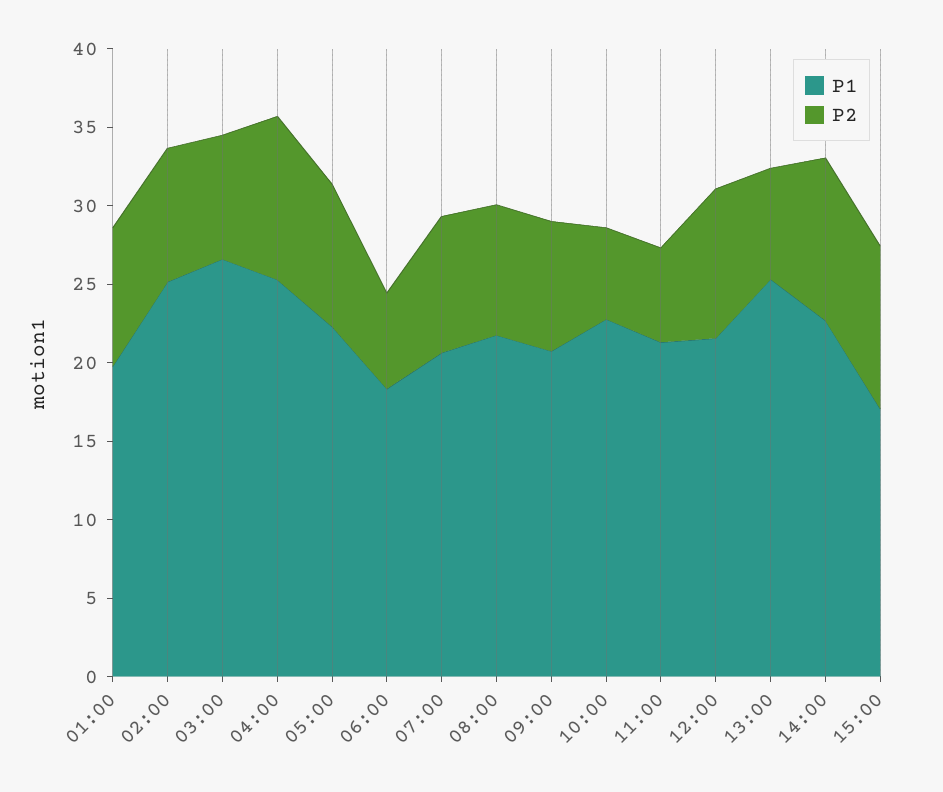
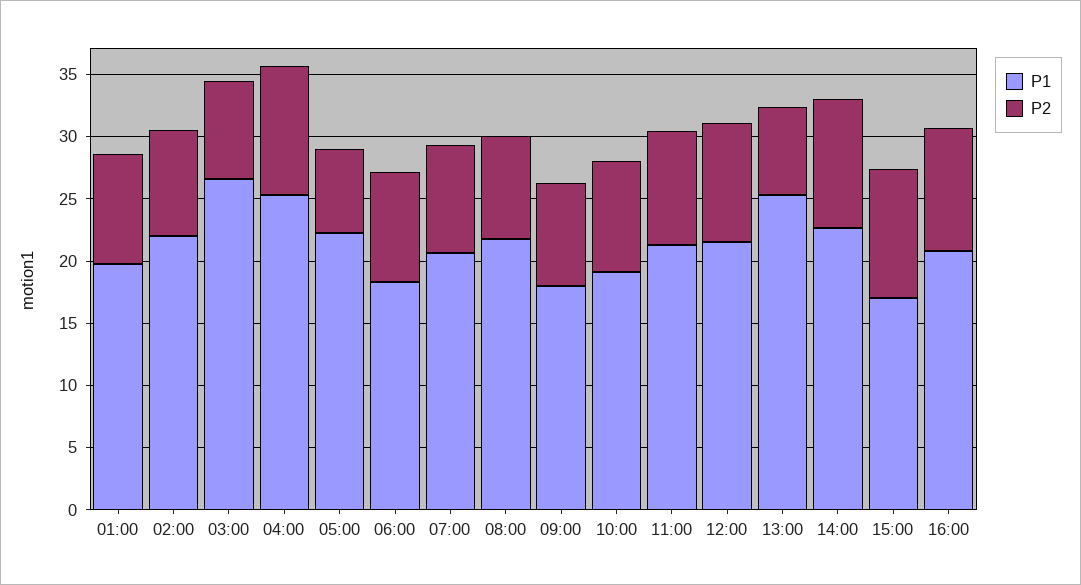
P1, 02:00: 25 -> 22
P2, 05:00: 9 -> 7
P2, 06:00: 6 -> 9
P1, 09:00: 21 -> 18
P1, 10:00: 23 -> 19
P2, 10:00: 6 -> 9
P2, 11:00: 6 -> 9
P1, 16:00: none -> 21
P2, 16:00: none -> 10

